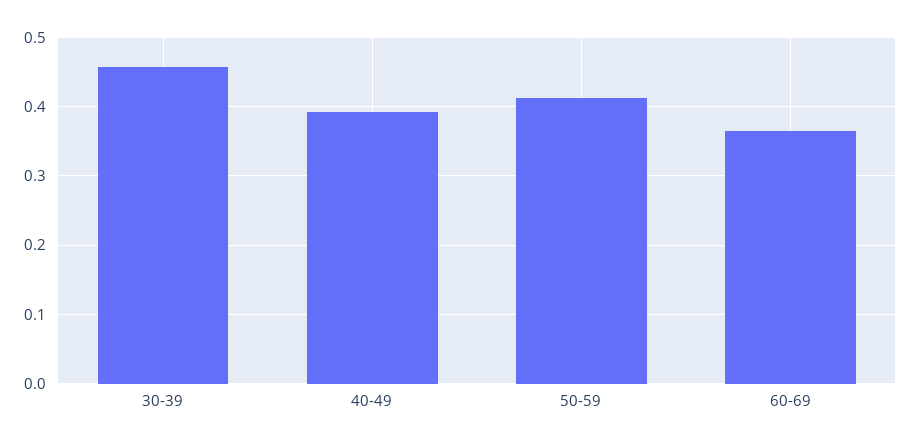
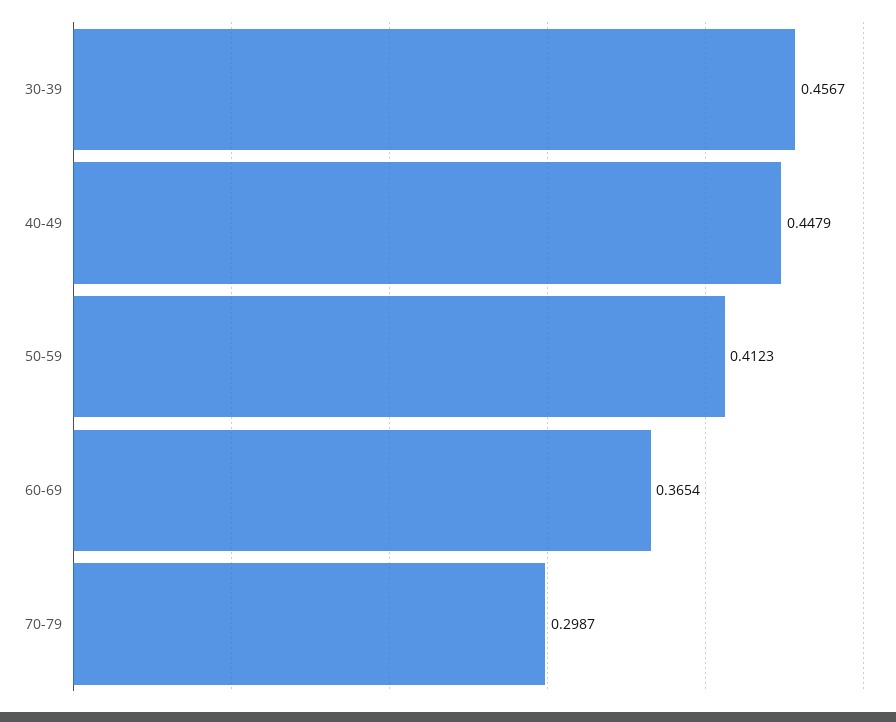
40-49: 0.39 -> 0.4479
70-79: none -> 0.2987

